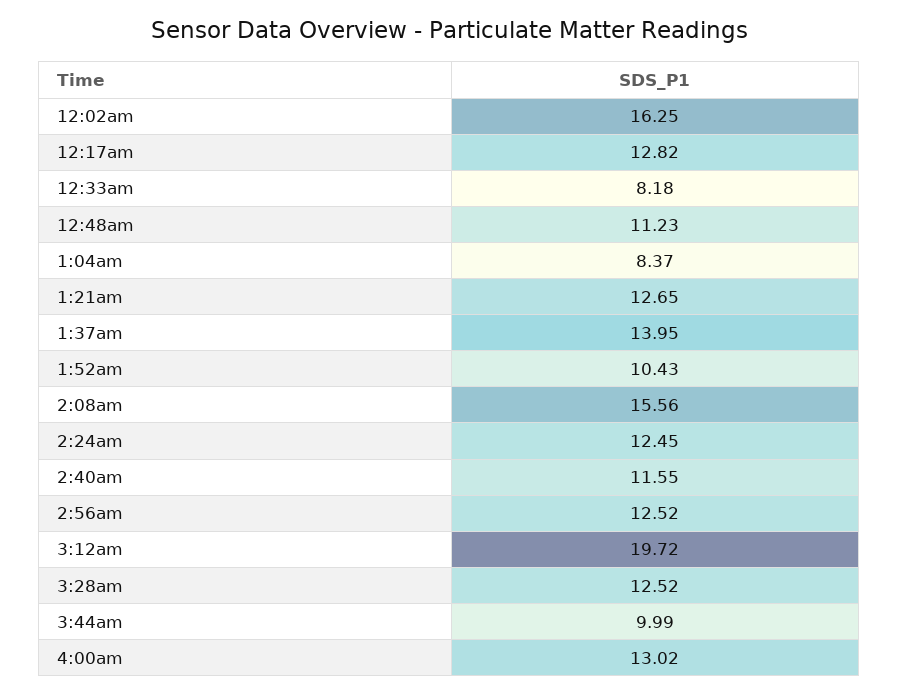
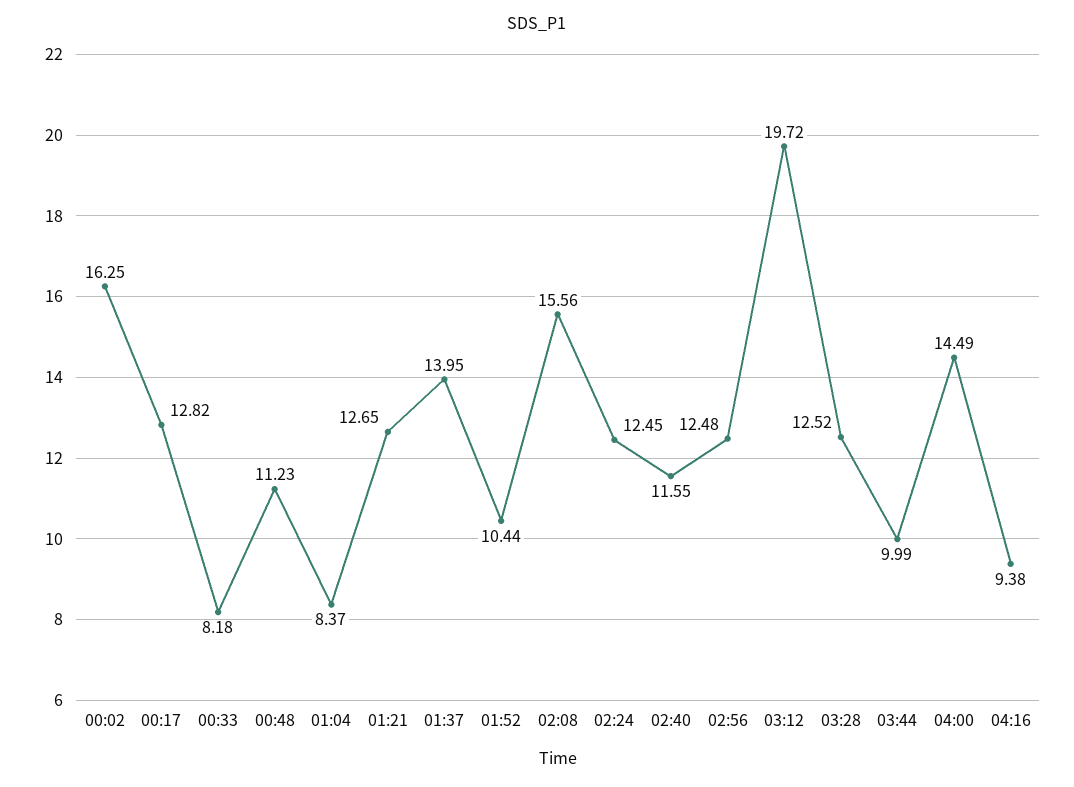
1:52am: 10.43 -> 10.44
2:56am: 12.52 -> 12.48
4:00am: 13.02 -> 14.49
04:16: none -> 9.38

